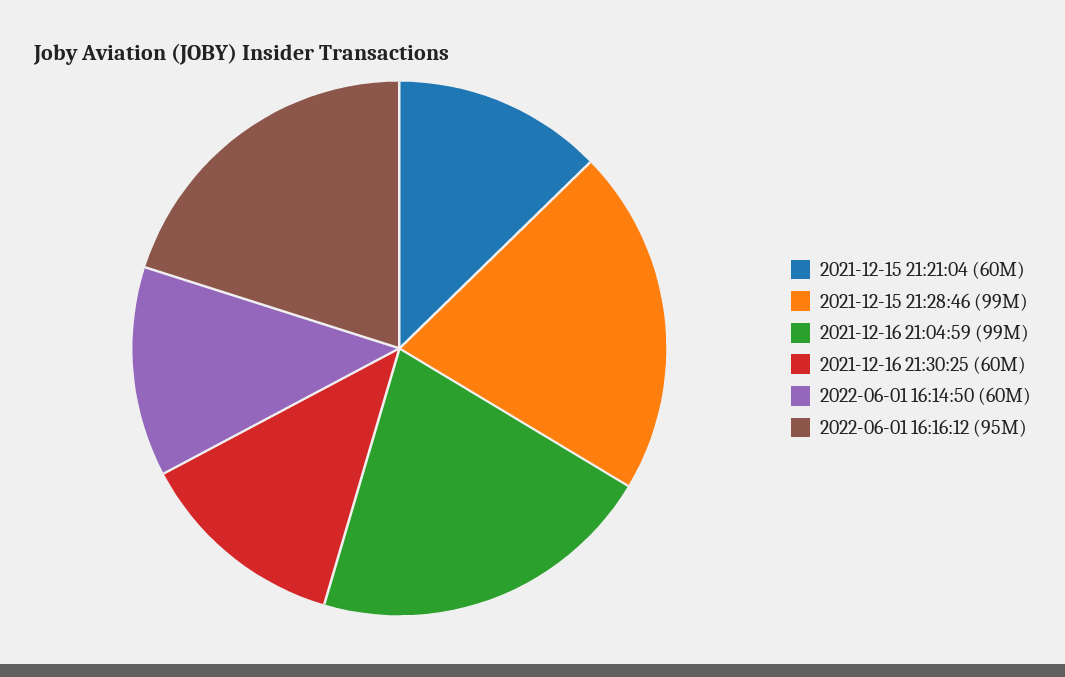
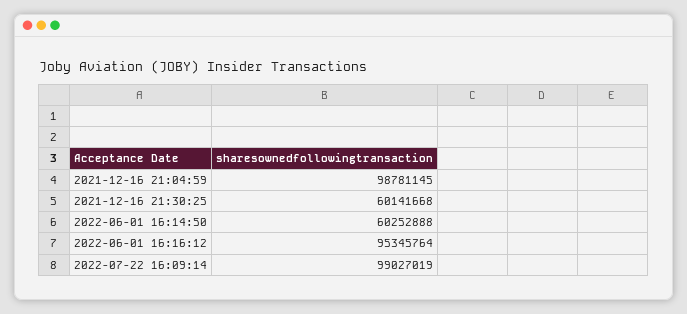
2021-12-15 21:21:04: 60000000 -> none
2021-12-15 21:28:46: 99000000 -> none
2022-07-22 16:09:14: none -> 99027019

